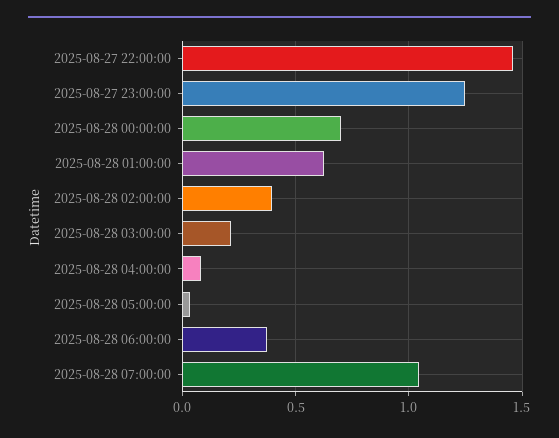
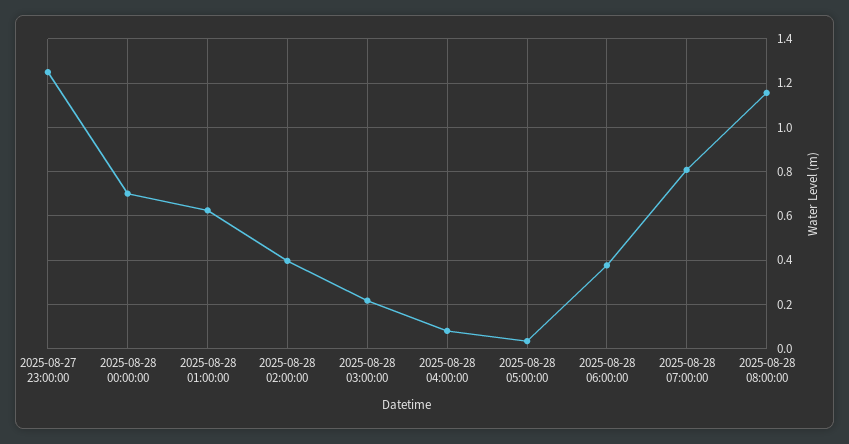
2025-08-27 22:00:00: 1.45 -> none
2025-08-28 07:00:00: 1.05 -> 0.8
2025-08-28 08:00:00: none -> 1.15

